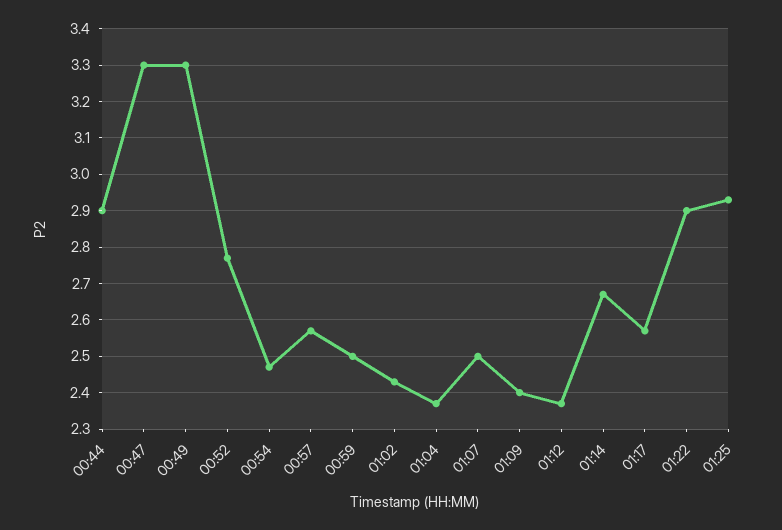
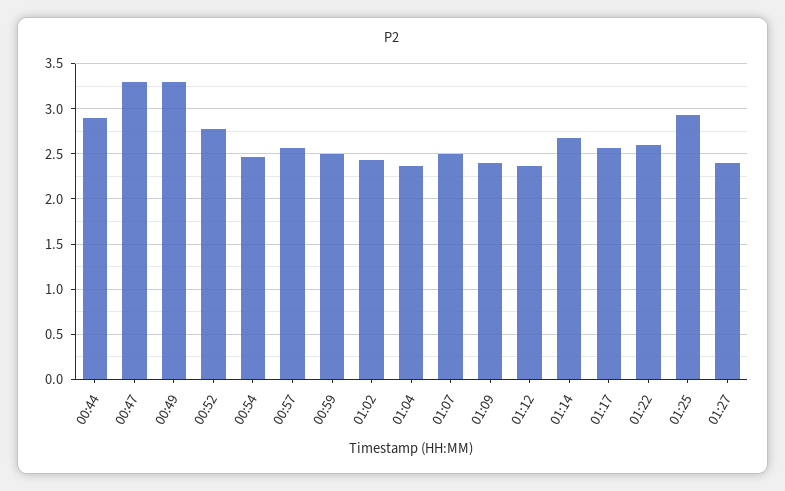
01:22: 2.9 -> 2.6
01:27: none -> 2.4

